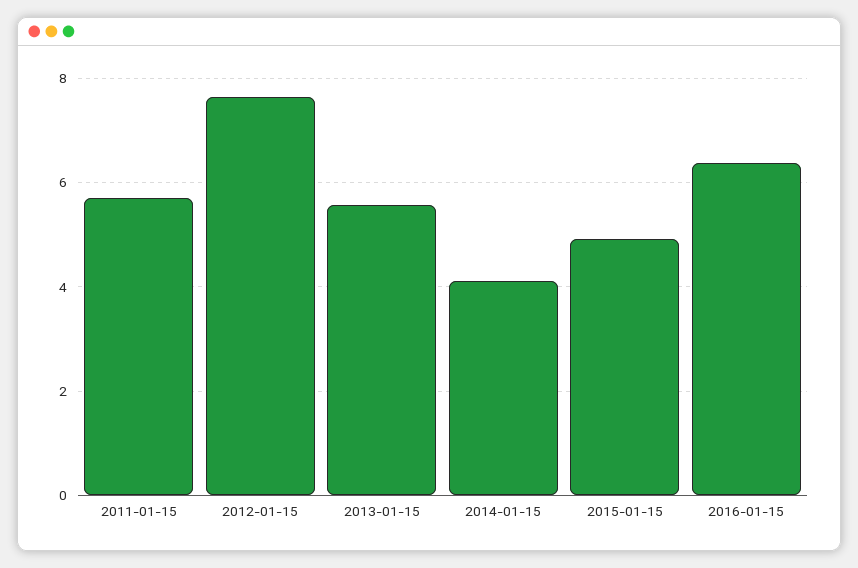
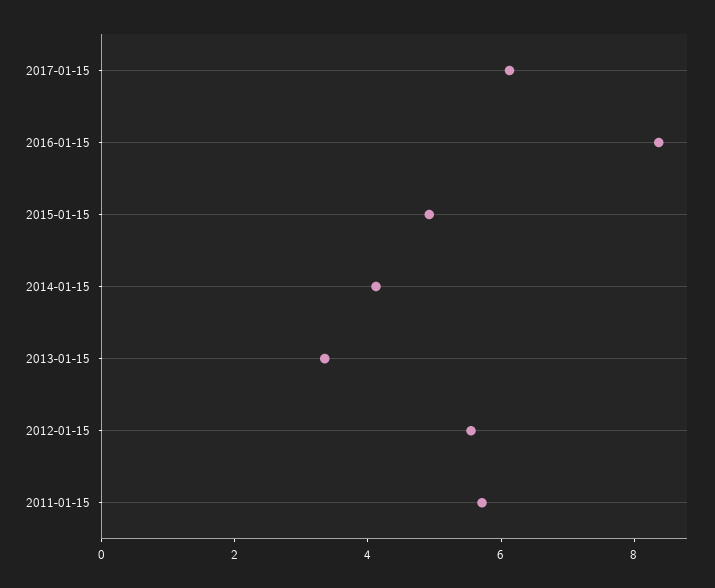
2012-01-15: 7.6 -> 5.5
2013-01-15: 5.6 -> 3.5
2016-01-15: 6.4 -> 8.5
2017-01-15: none -> 6

